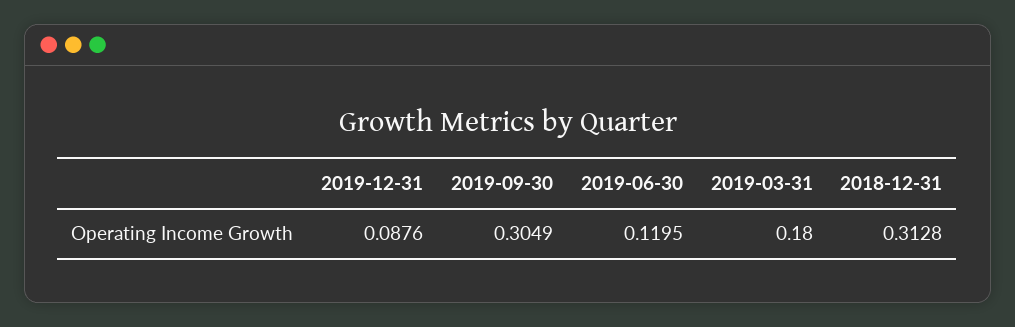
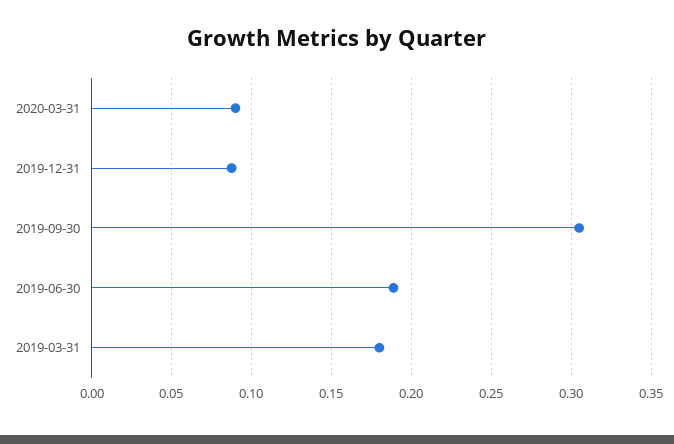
2019-06-30: 0.1195 -> 0.19
2018-12-31: 0.3128 -> none
2020-03-31: none -> 0.09

